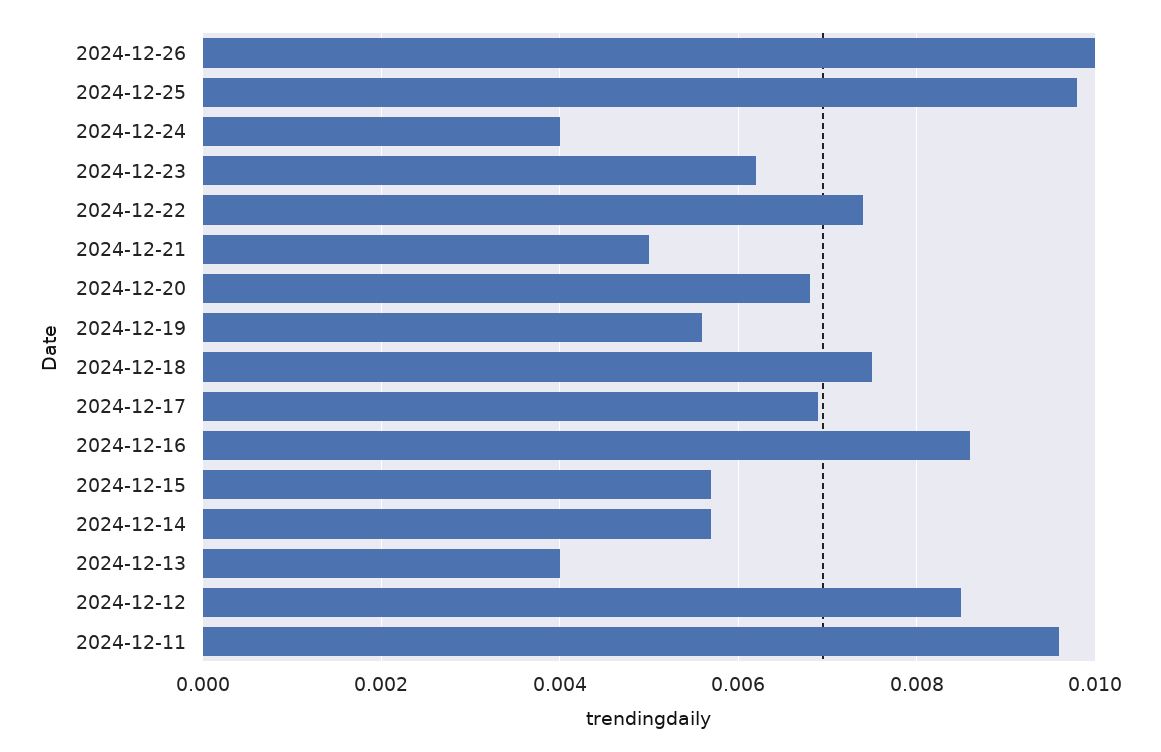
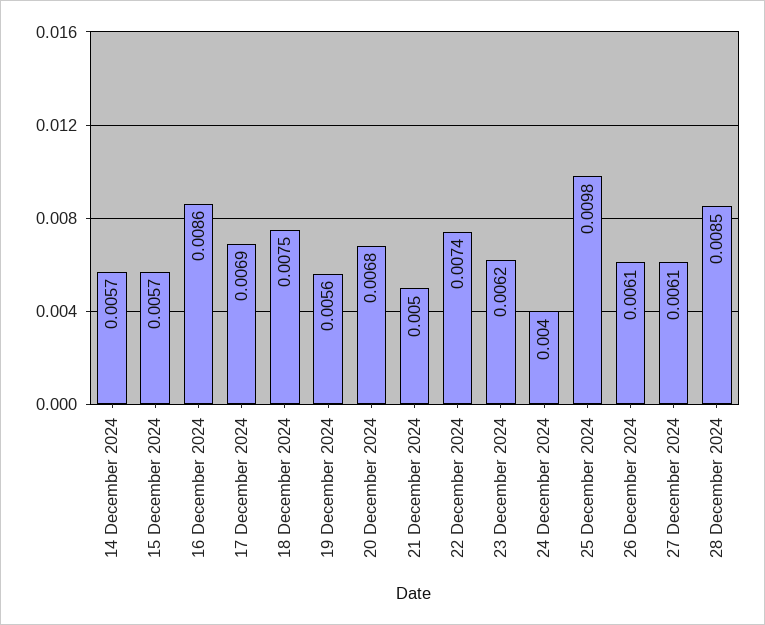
2024-12-26: 0.01 -> 0.0061
2024-12-13: 0.004 -> none
2024-12-12: 0.0085 -> none
2024-12-11: 0.0095 -> none
27 December 2024: none -> 0.0061
28 December 2024: none -> 0.0085

